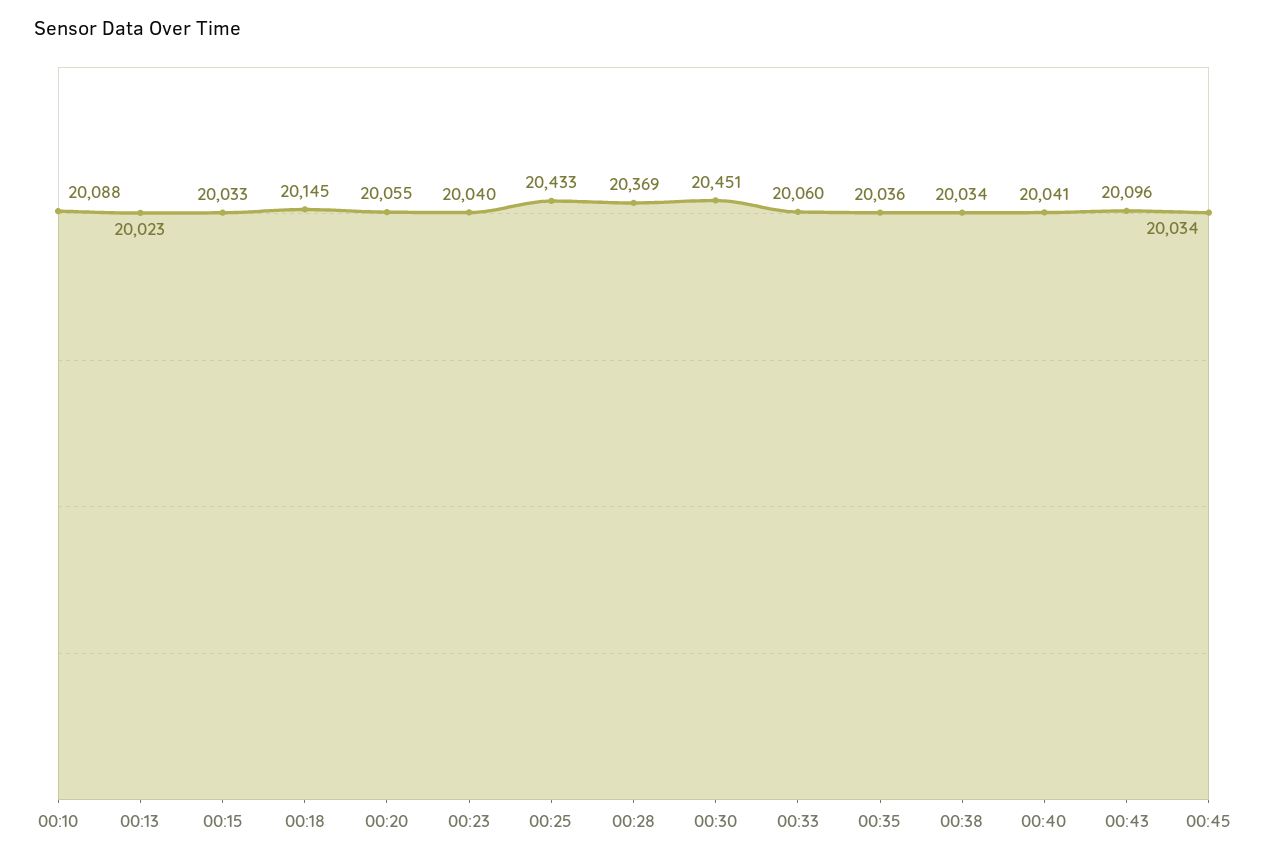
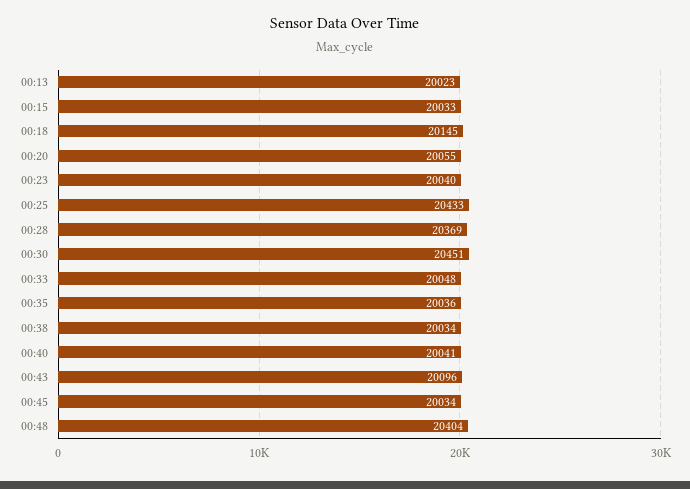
00:10: 20088 -> none
00:33: 20060 -> 20048
00:48: none -> 20404

